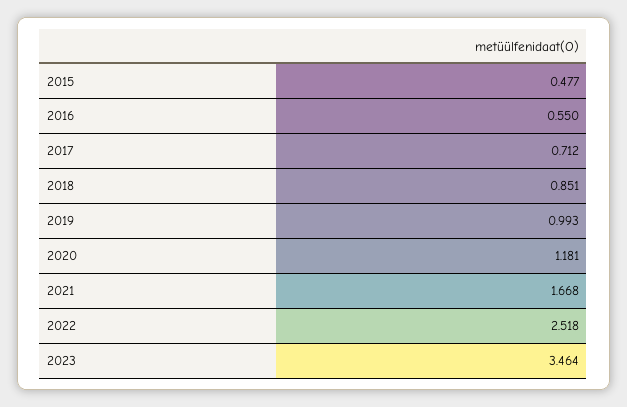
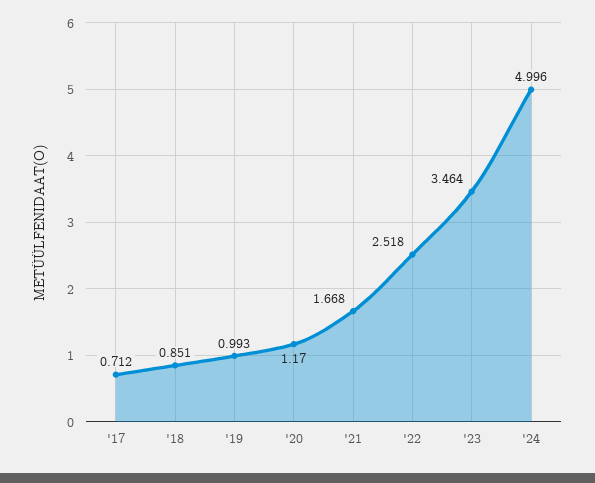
2015: 0.477 -> none
2016: 0.55 -> none
2020: 1.181 -> 1.17
'24: none -> 4.996

